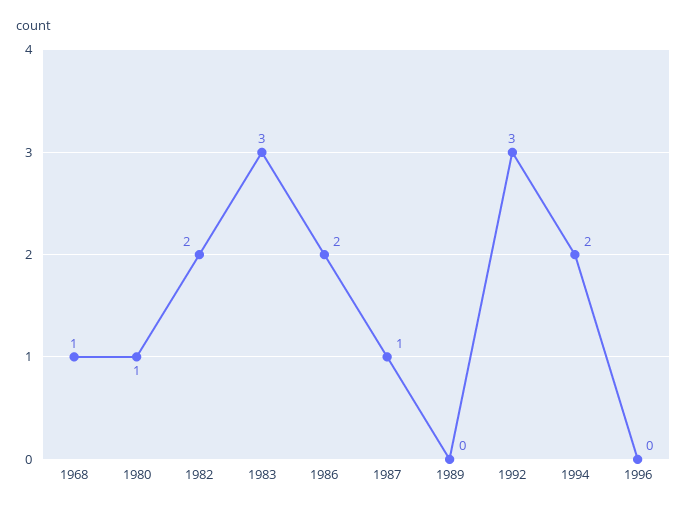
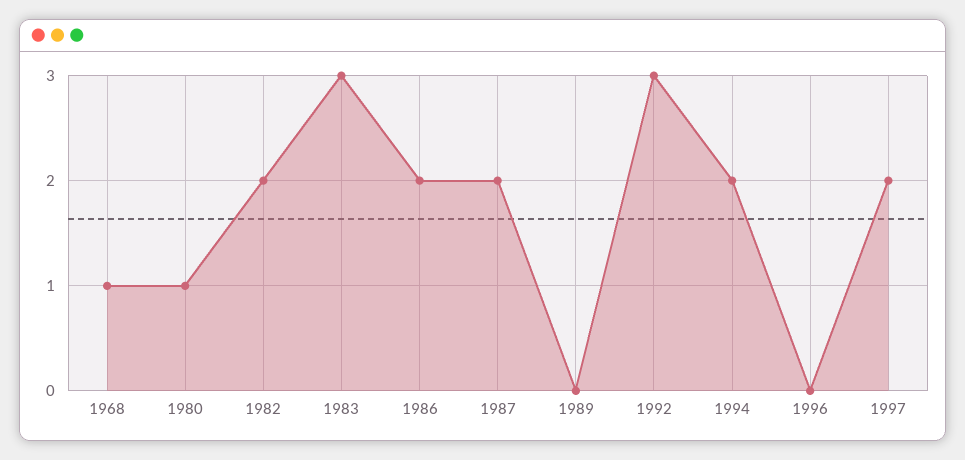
1987: 1 -> 2
1997: none -> 2

